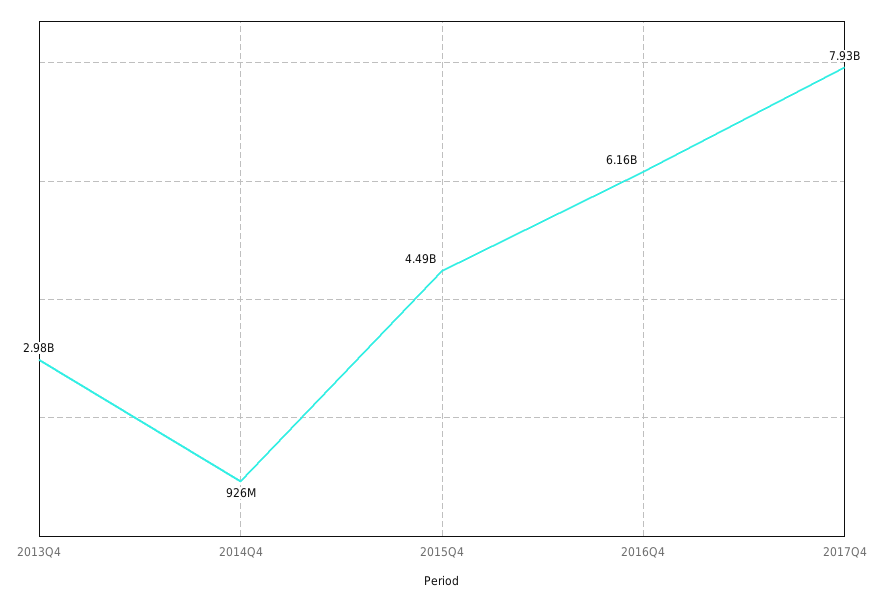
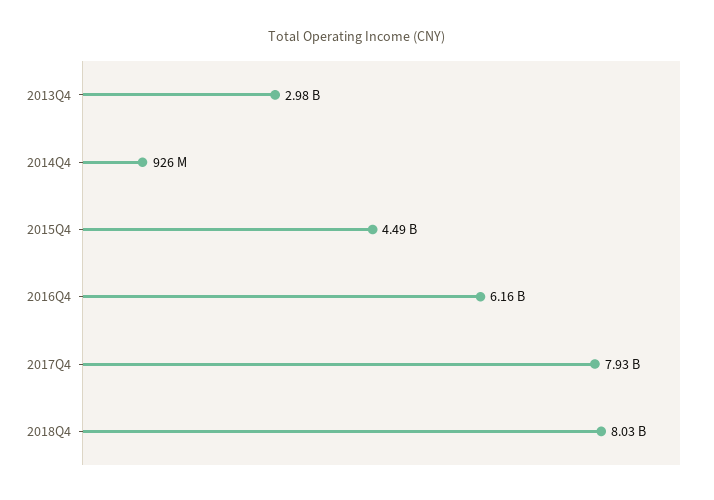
2018Q4: none -> 8030000000

